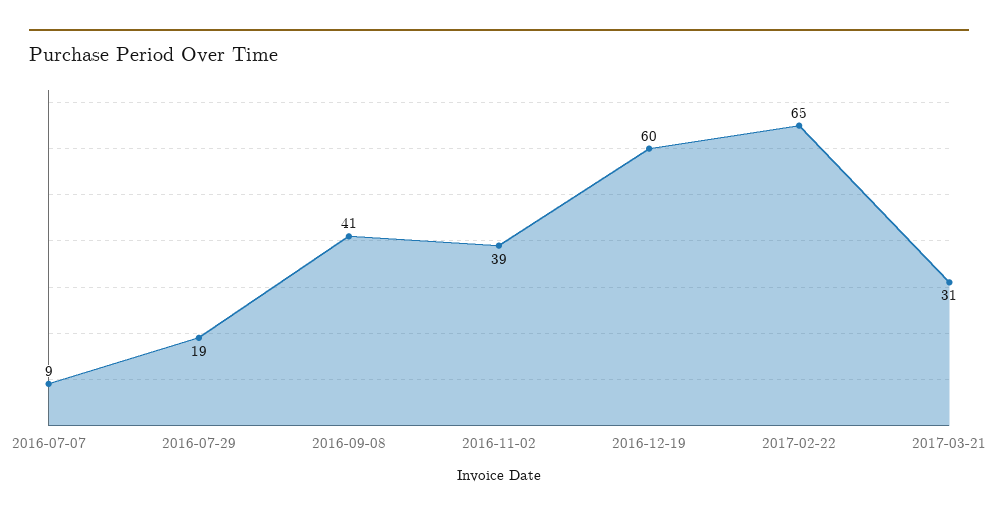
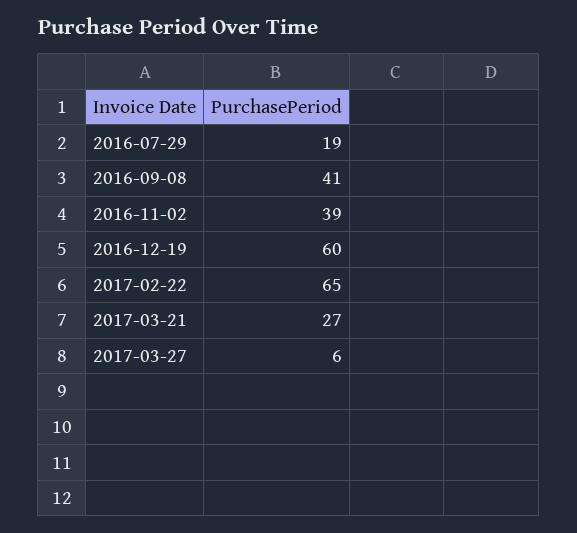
2016-07-07: 9 -> none
2017-03-21: 31 -> 27
2017-03-27: none -> 6

